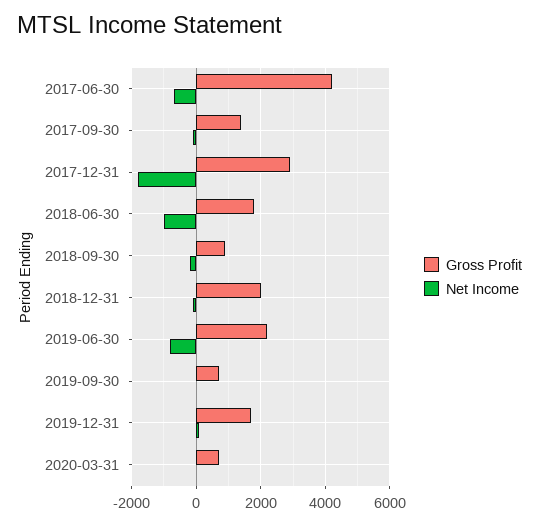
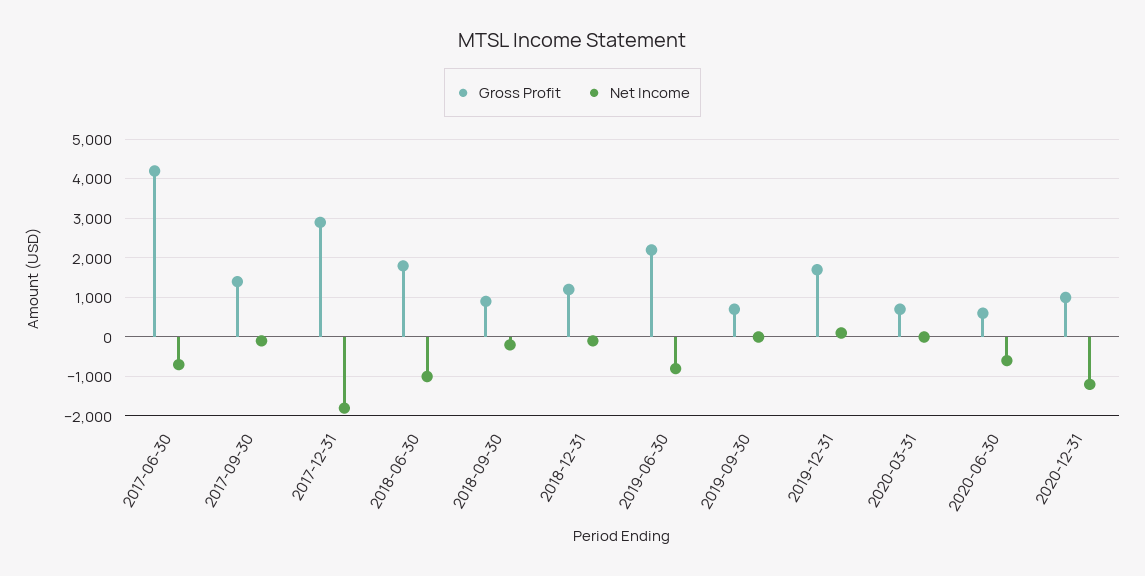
Gross Profit, 2018-12-31: 2000 -> 1200
Gross Profit, 2020-06-30: none -> 600
Net Income, 2020-06-30: none -> -600
Gross Profit, 2020-12-31: none -> 1000
Net Income, 2020-12-31: none -> -1200

